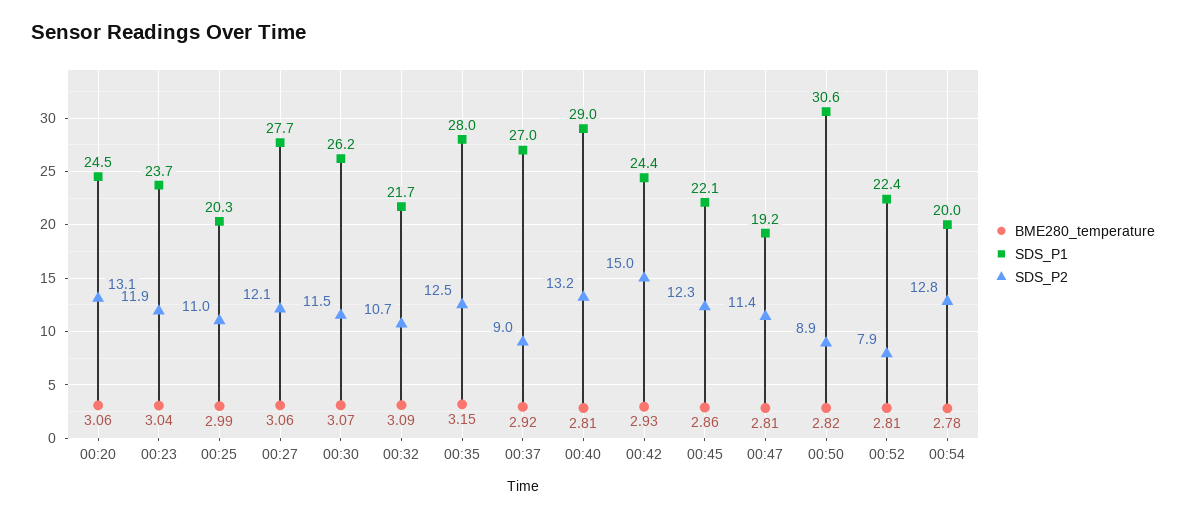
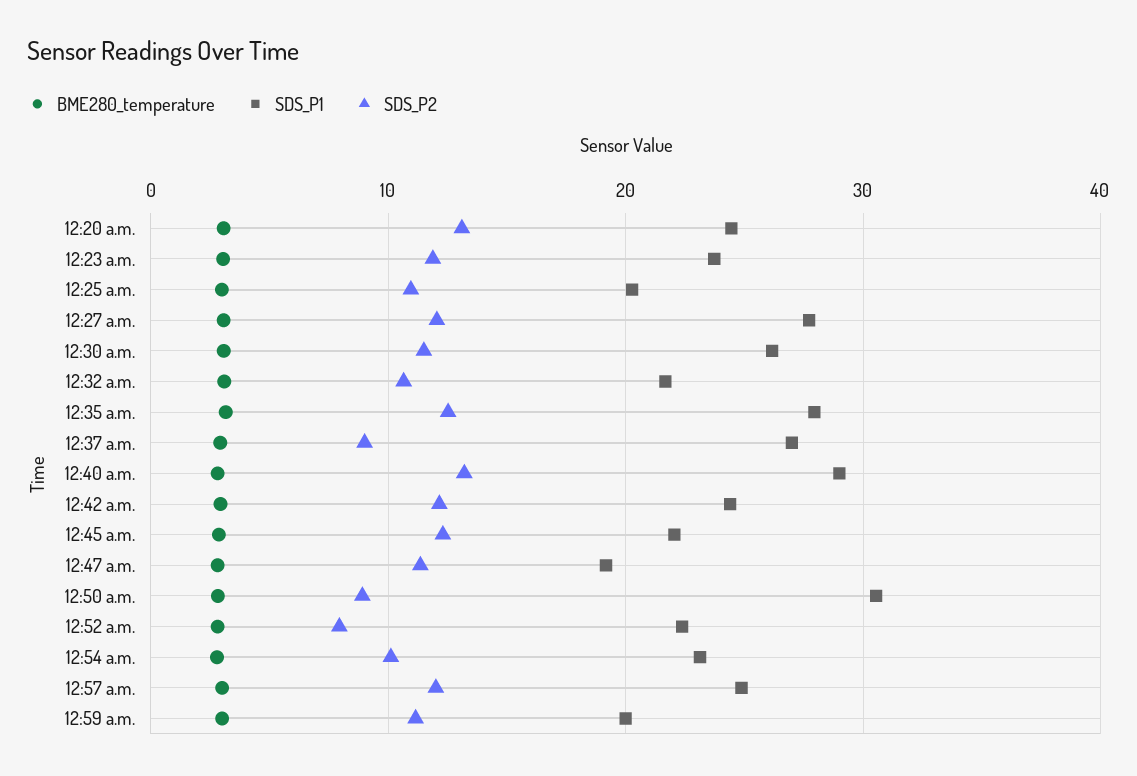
SDS_P2, 00:42: 15 -> 12
SDS_P1, 00:54: 20 -> 23
SDS_P2, 00:54: 12.8 -> 10
BME280_temperature, 12:57 a.m.: none -> 3
SDS_P1, 12:57 a.m.: none -> 25
SDS_P2, 12:57 a.m.: none -> 12
BME280_temperature, 12:59 a.m.: none -> 3
SDS_P1, 12:59 a.m.: none -> 20
SDS_P2, 12:59 a.m.: none -> 11

